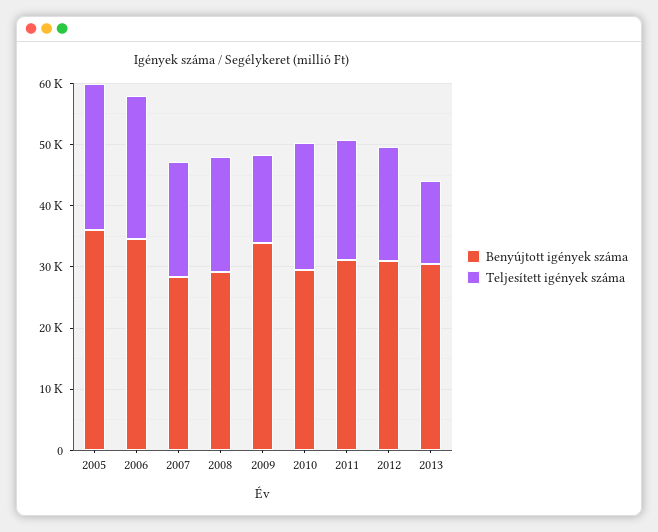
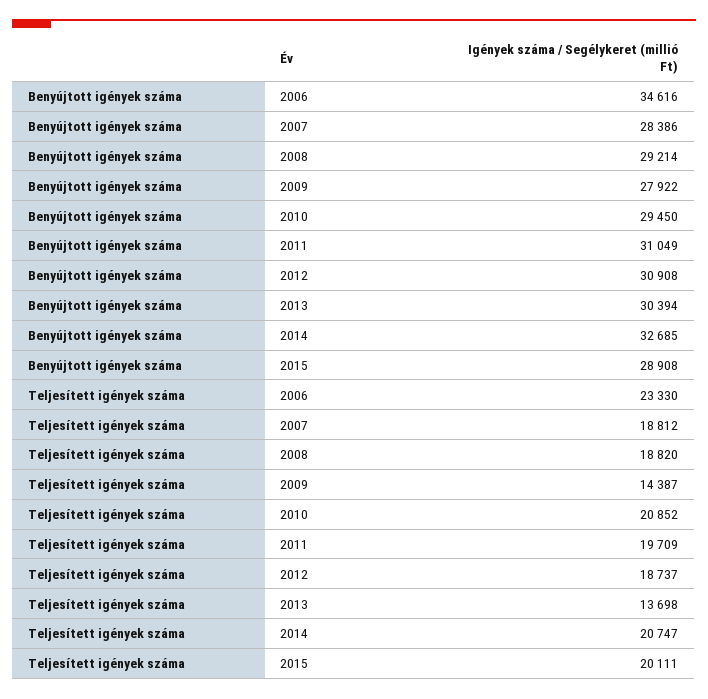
Benyújtott igények száma, 2005: 36000 -> none
Teljesített igények száma, 2005: 24000 -> none
Benyújtott igények száma, 2009: 34000 -> 27922
Benyújtott igények száma, 2014: none -> 32685
Benyújtott igények száma, 2015: none -> 28908
Teljesített igények száma, 2014: none -> 20747
Teljesített igények száma, 2015: none -> 20111

